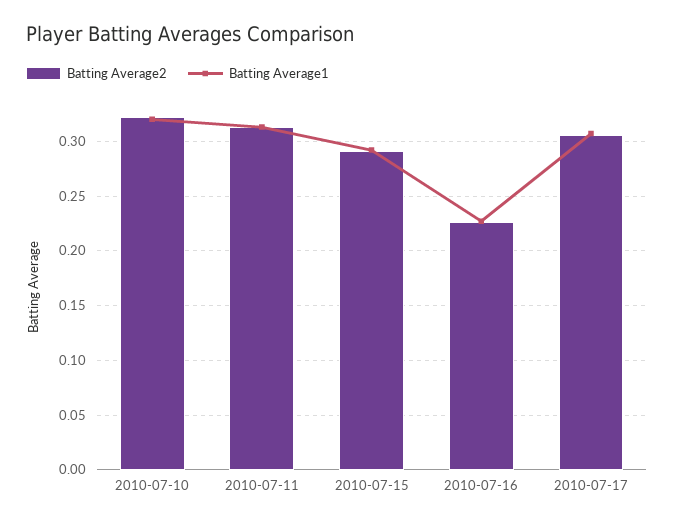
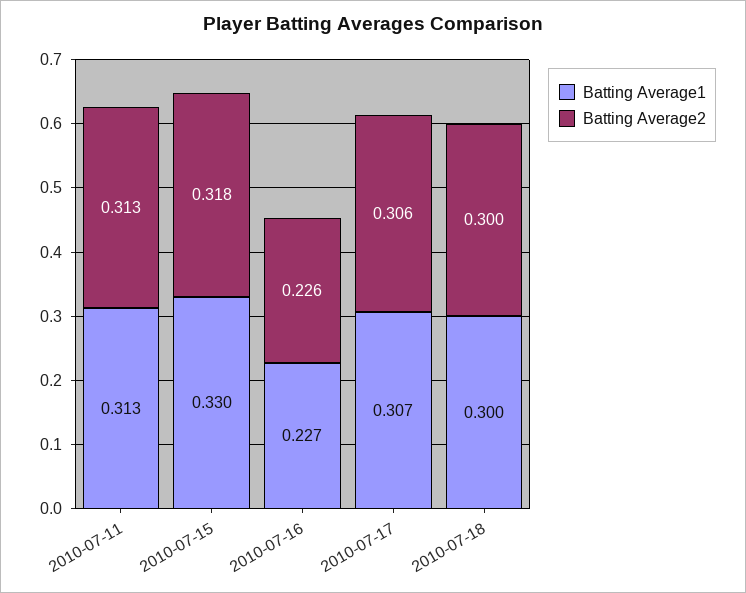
Batting Average2, 2010-07-10: 0.32 -> none
Batting Average1, 2010-07-10: 0.32 -> none
Batting Average2, 2010-07-15: 0.29 -> 0.318
Batting Average1, 2010-07-15: 0.29 -> 0.33
Batting Average1, 2010-07-18: none -> 0.3
Batting Average2, 2010-07-18: none -> 0.3

